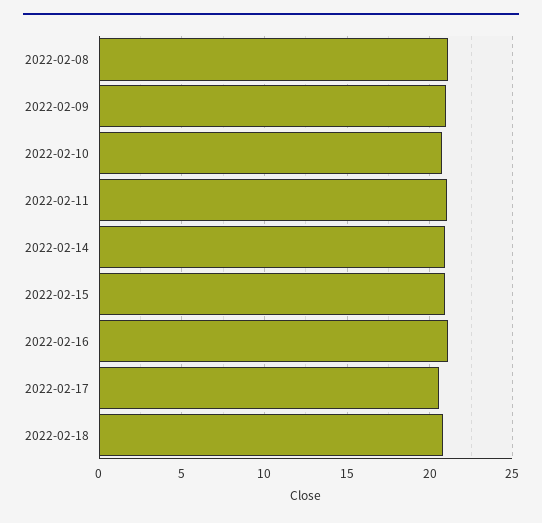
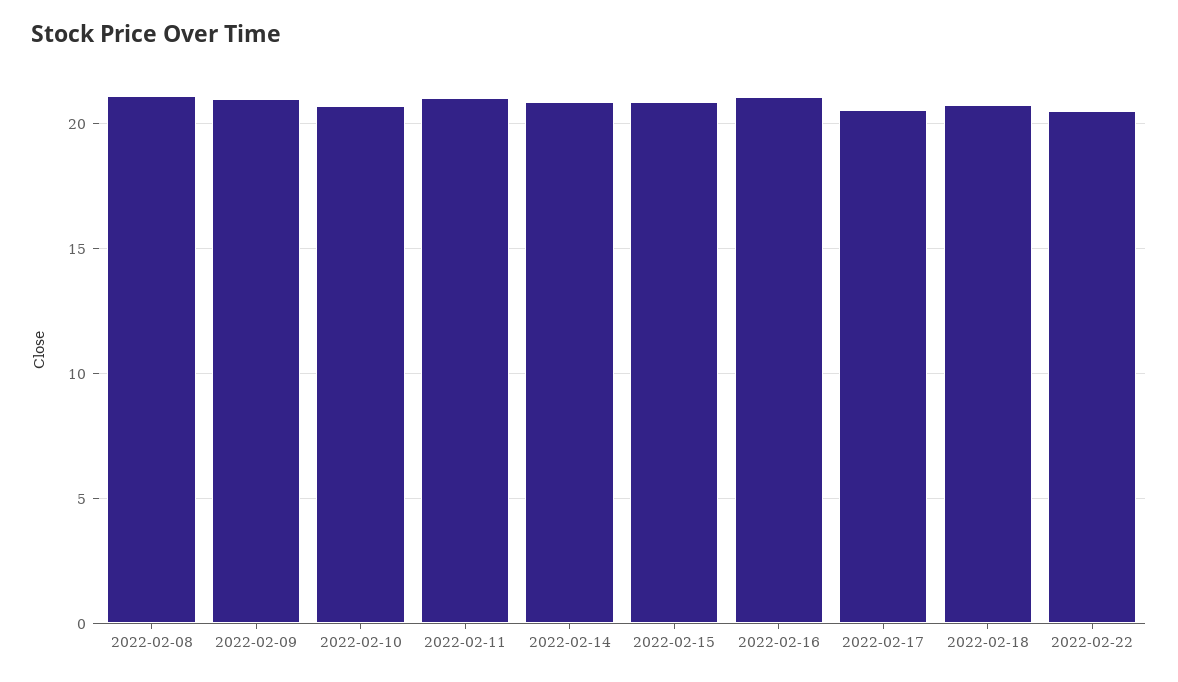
2022-02-22: none -> 20.5

